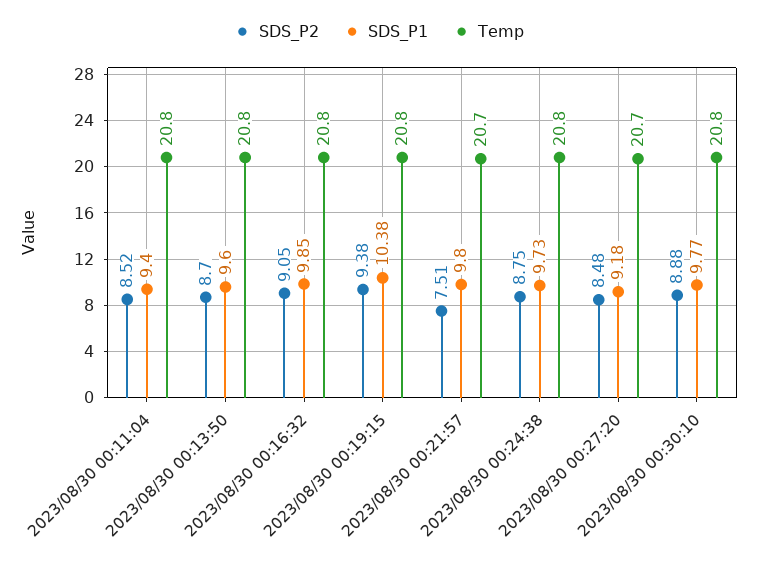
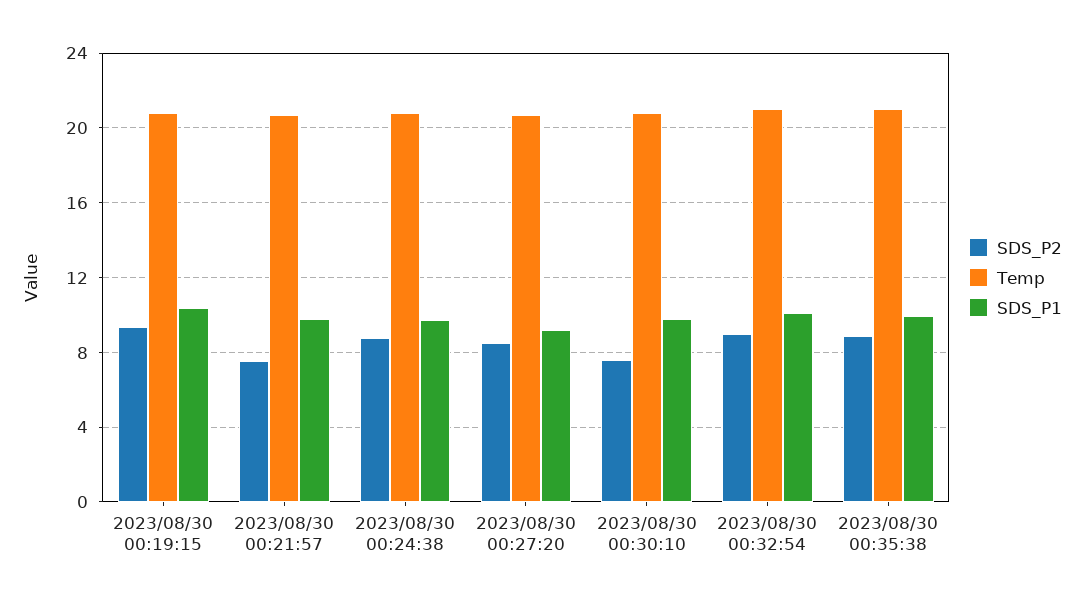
SDS_P2, 2023/08/30 00:11:04: 8.52 -> none
SDS_P1, 2023/08/30 00:11:04: 9.4 -> none
Temp, 2023/08/30 00:11:04: 20.8 -> none
SDS_P2, 2023/08/30 00:13:50: 8.7 -> none
SDS_P1, 2023/08/30 00:13:50: 9.6 -> none
Temp, 2023/08/30 00:13:50: 20.8 -> none
SDS_P2, 2023/08/30 00:16:32: 9.05 -> none
SDS_P1, 2023/08/30 00:16:32: 9.85 -> none
Temp, 2023/08/30 00:16:32: 20.8 -> none
SDS_P2, 2023/08/30 00:30:10: 8.88 -> 7.5
SDS_P2, 2023/08/30 00:32:54: none -> 9
Temp, 2023/08/30 00:32:54: none -> 21
SDS_P1, 2023/08/30 00:32:54: none -> 10
SDS_P2, 2023/08/30 00:35:38: none -> 9
Temp, 2023/08/30 00:35:38: none -> 21
SDS_P1, 2023/08/30 00:35:38: none -> 10

